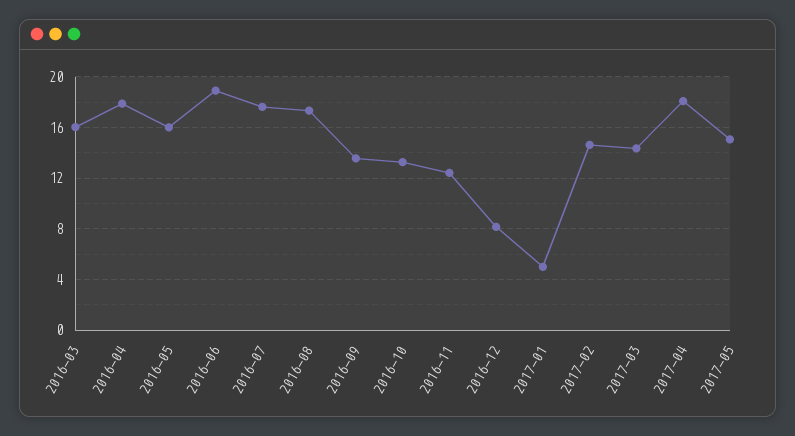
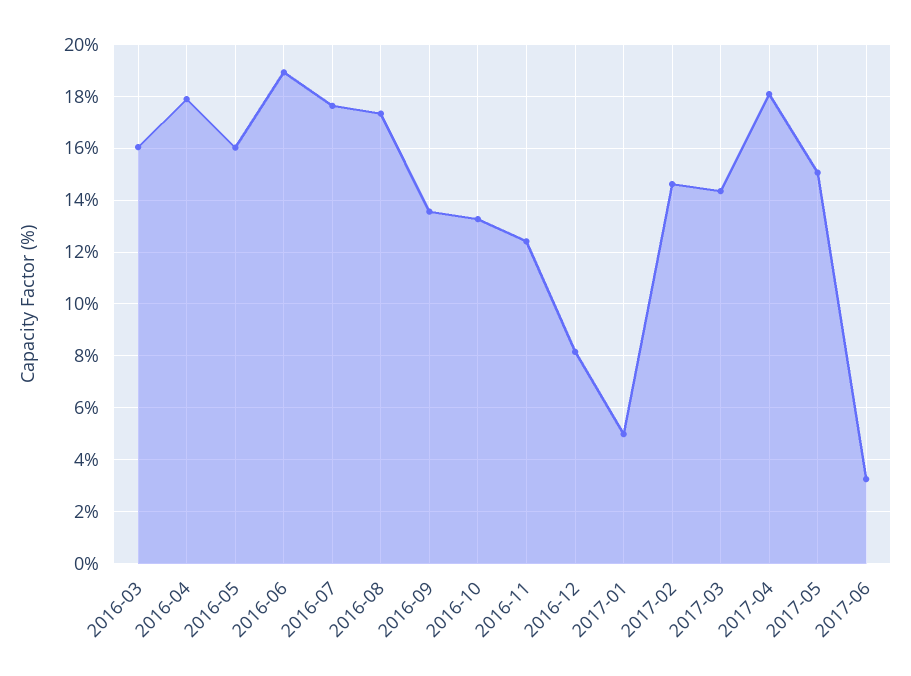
2017-06: none -> 3.25

